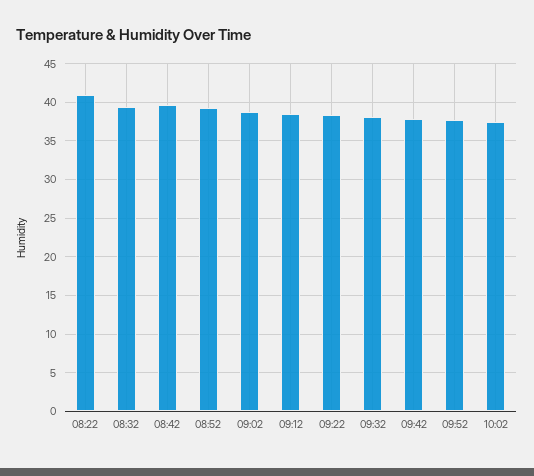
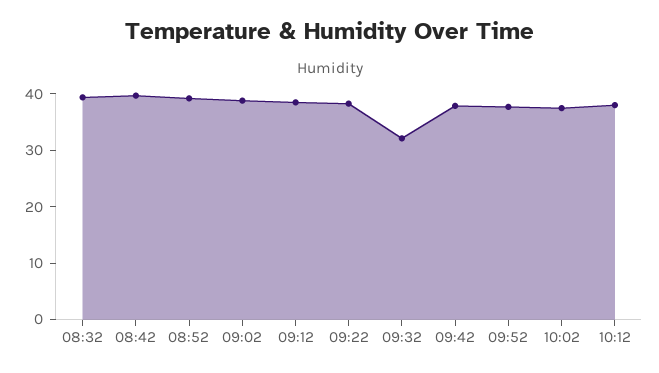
08:22: 41 -> none
09:32: 38 -> 32
10:12: none -> 38

